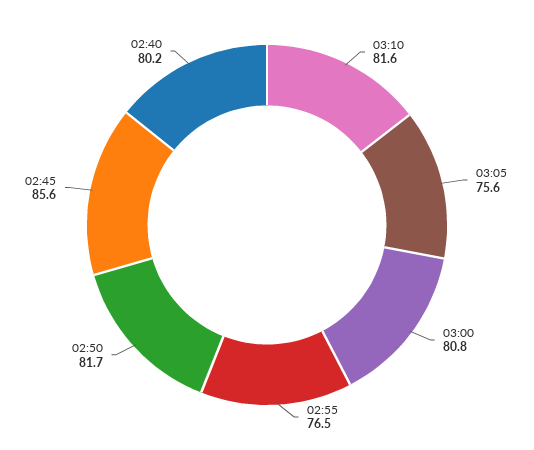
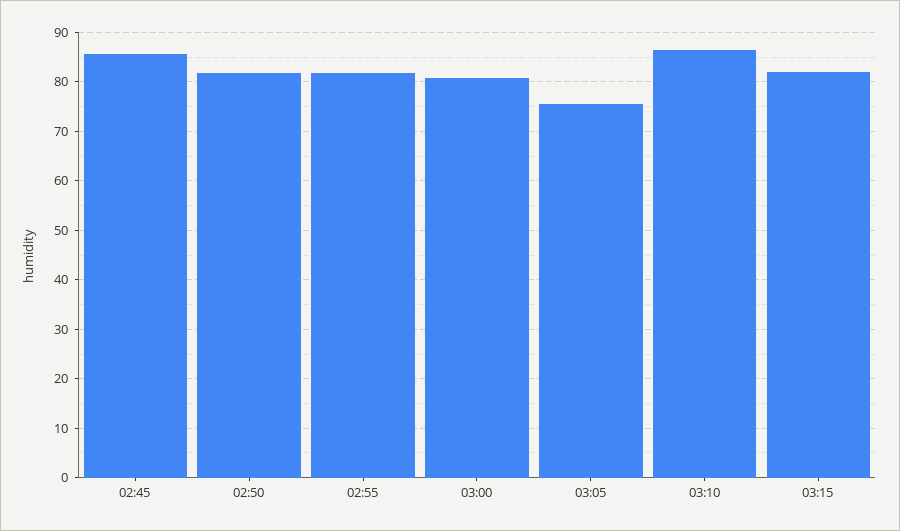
03:10: 81.6 -> 86
02:55: 76.5 -> 82
02:40: 80.2 -> none
03:15: none -> 82

